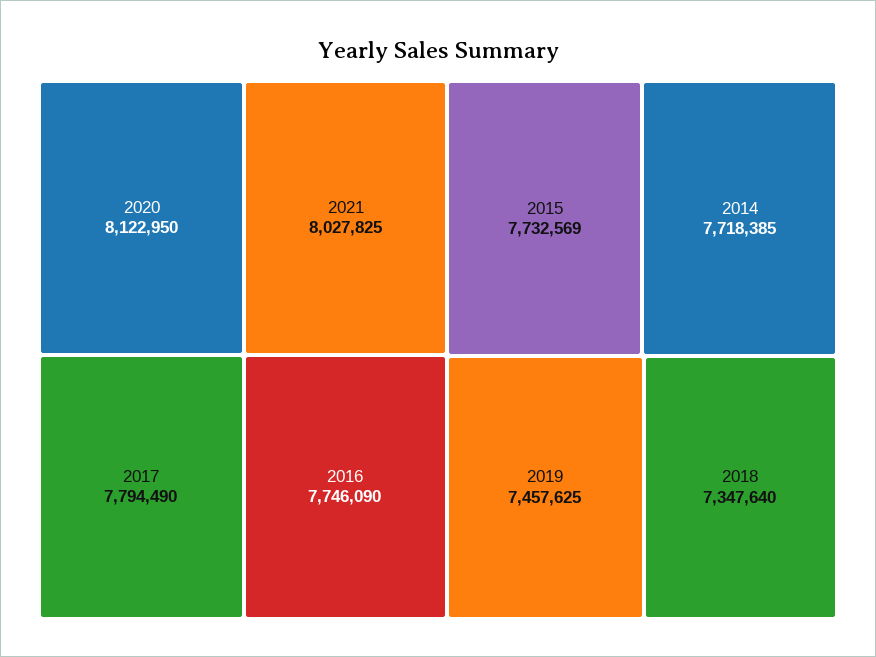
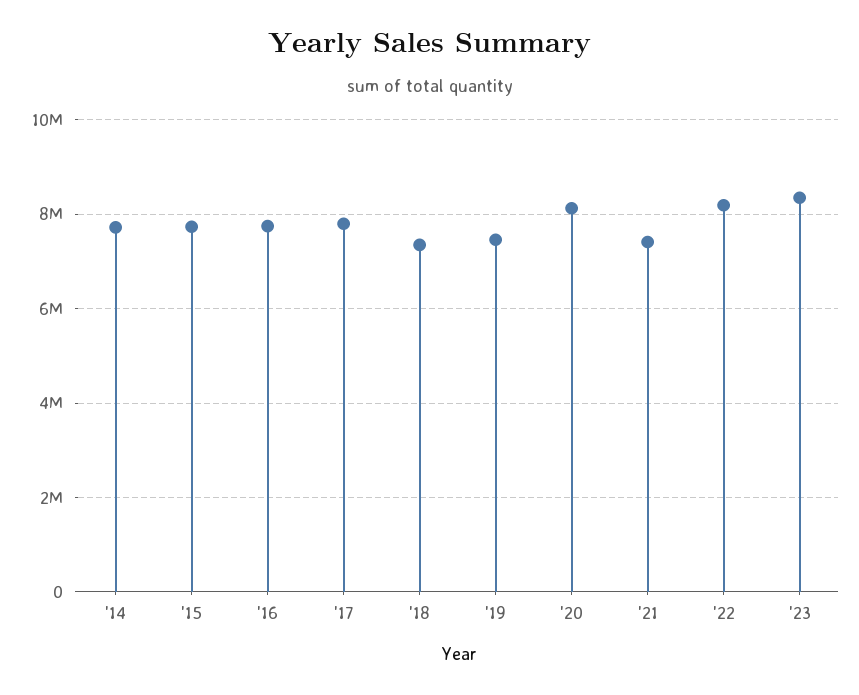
2021: 8027825 -> 7400000
'22: none -> 8200000
'23: none -> 8400000

